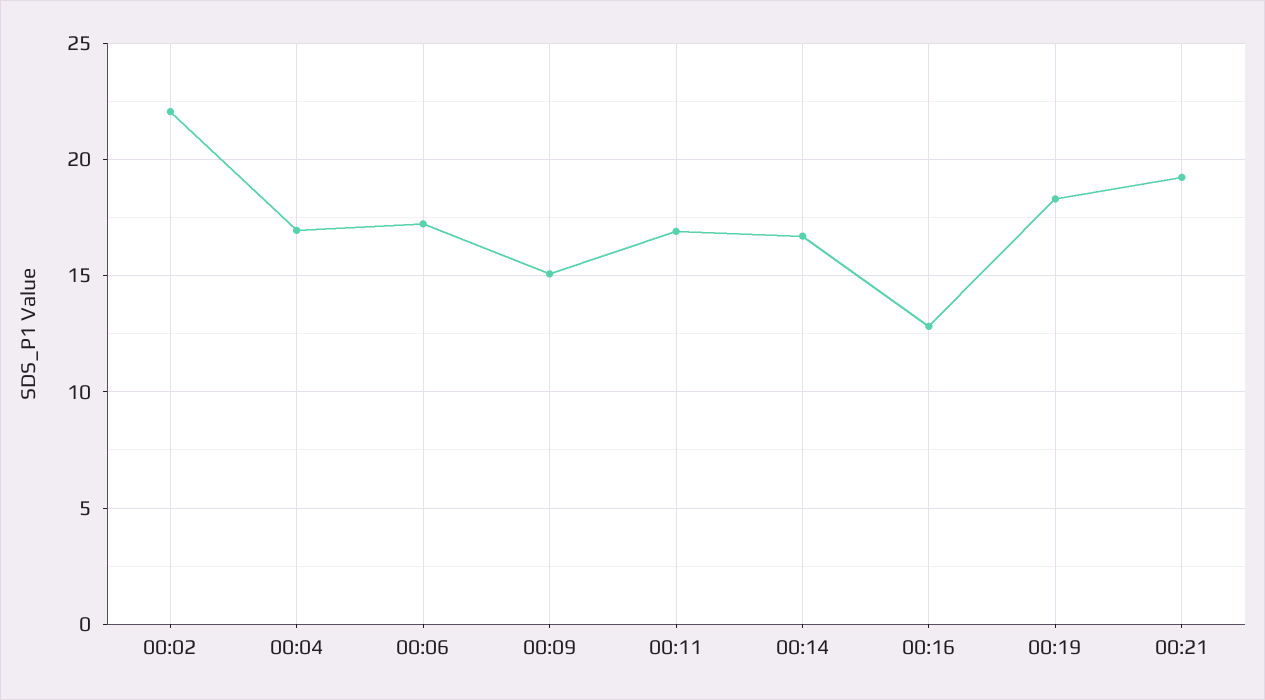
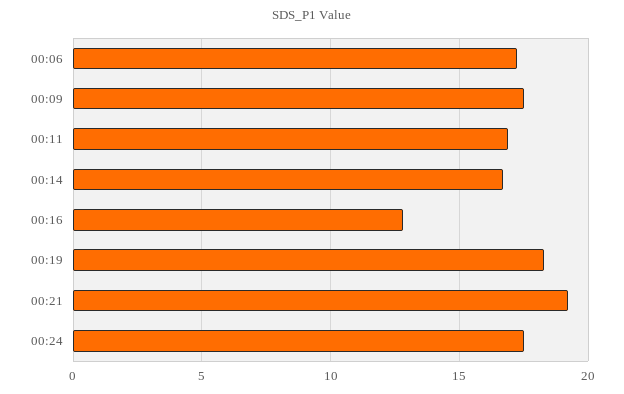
00:02: 22 -> none
00:04: 17 -> none
00:09: 15 -> 17.5
00:24: none -> 17.5

